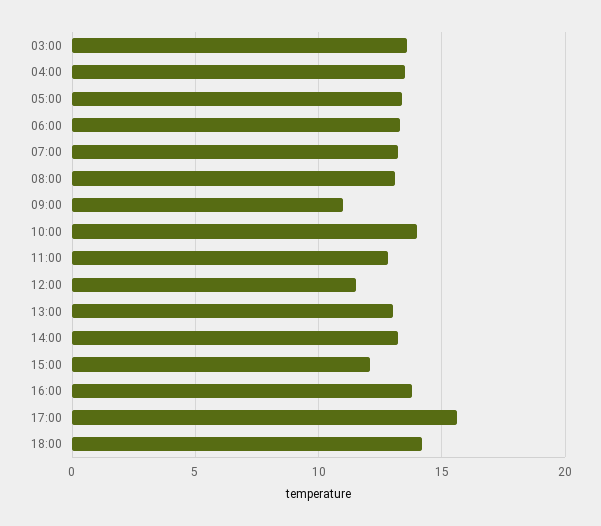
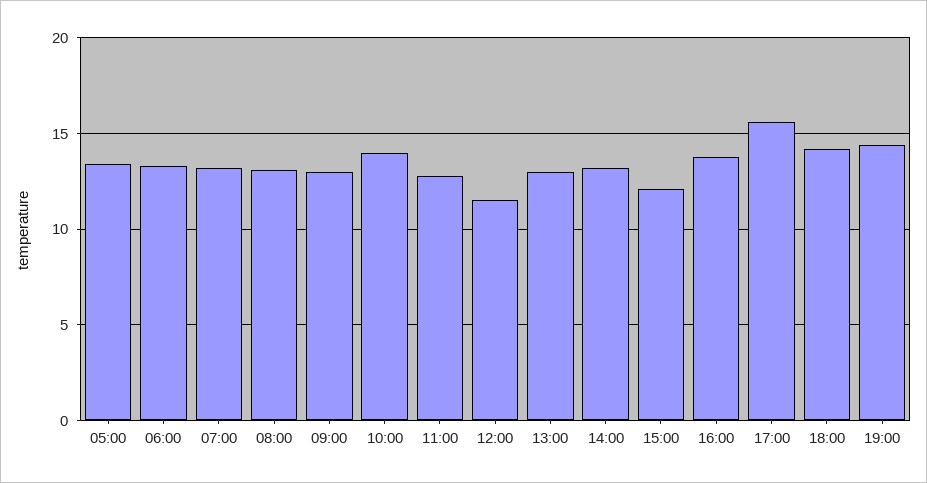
03:00: 13.5 -> none
04:00: 13.5 -> none
09:00: 11 -> 13
19:00: none -> 14.5

